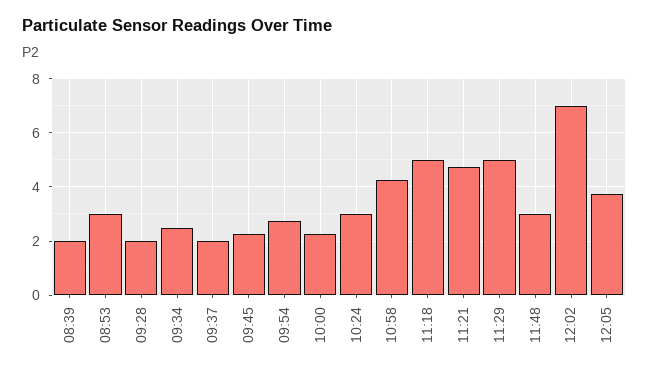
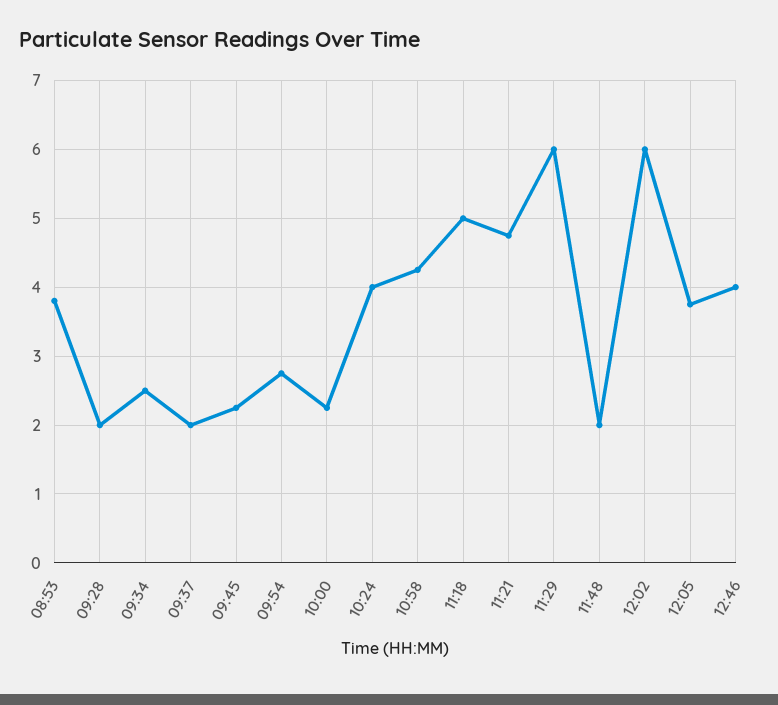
08:39: 2 -> none
08:53: 3 -> 3.8
10:24: 3 -> 4
11:29: 5 -> 6
11:48: 3 -> 2
12:02: 7 -> 6
12:46: none -> 4

